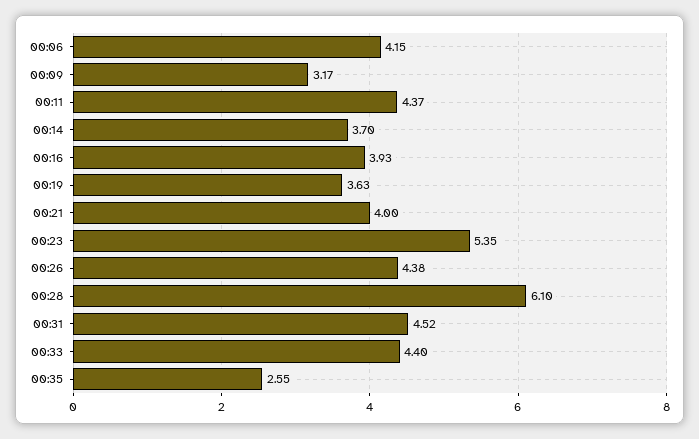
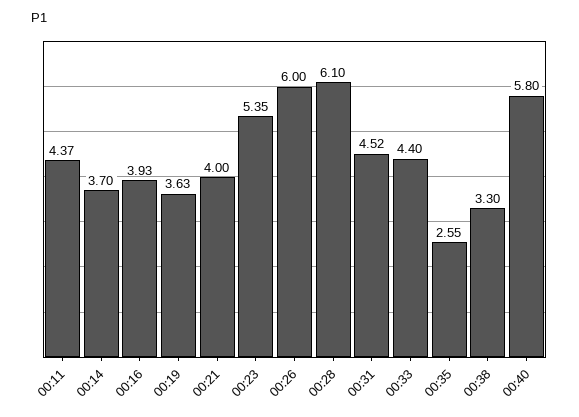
00:06: 4.15 -> none
00:09: 3.17 -> none
00:26: 4.38 -> 6
00:38: none -> 3.3
00:40: none -> 5.8

